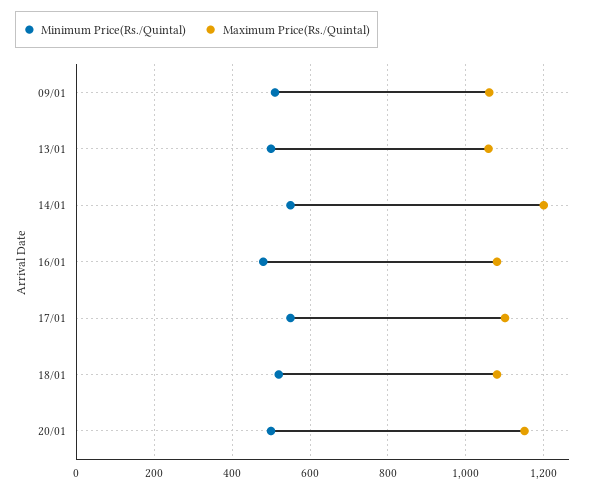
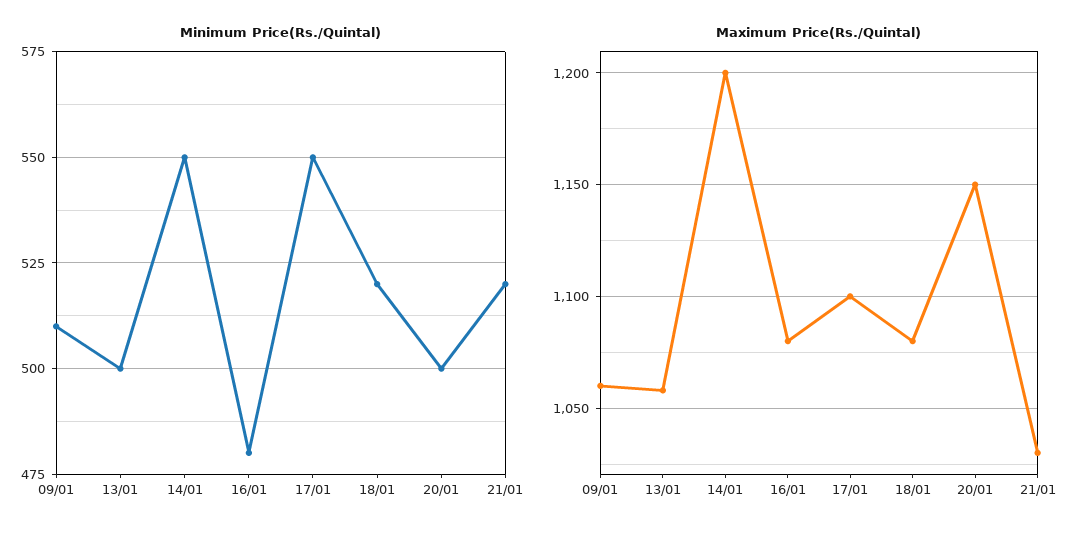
Minimum Price(Rs./Quintal), 21/01: none -> 520
Maximum Price(Rs./Quintal), 21/01: none -> 1030

